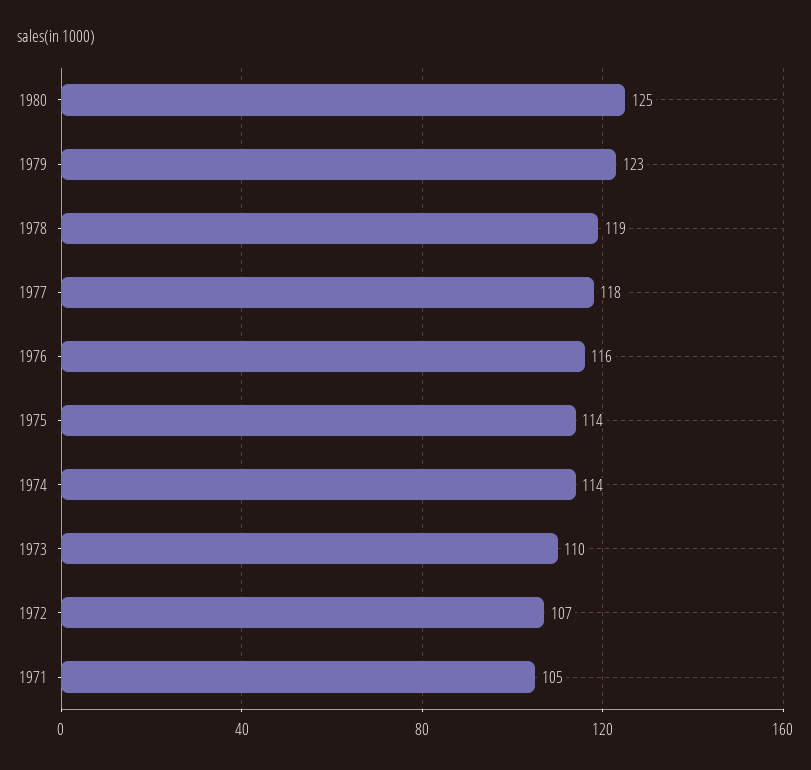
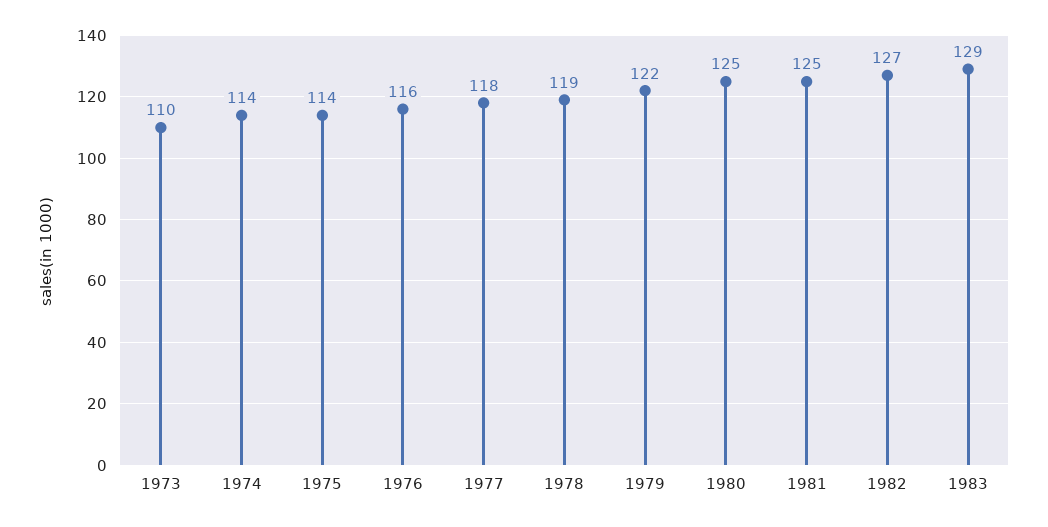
1979: 123 -> 122
1972: 107 -> none
1971: 105 -> none
1981: none -> 125
1982: none -> 127
1983: none -> 129

